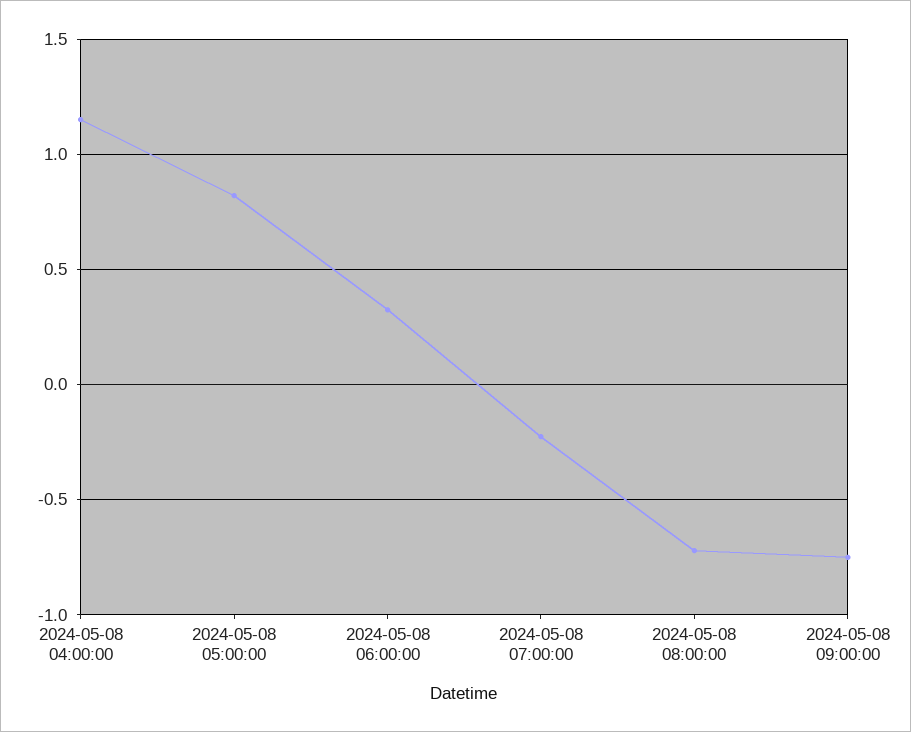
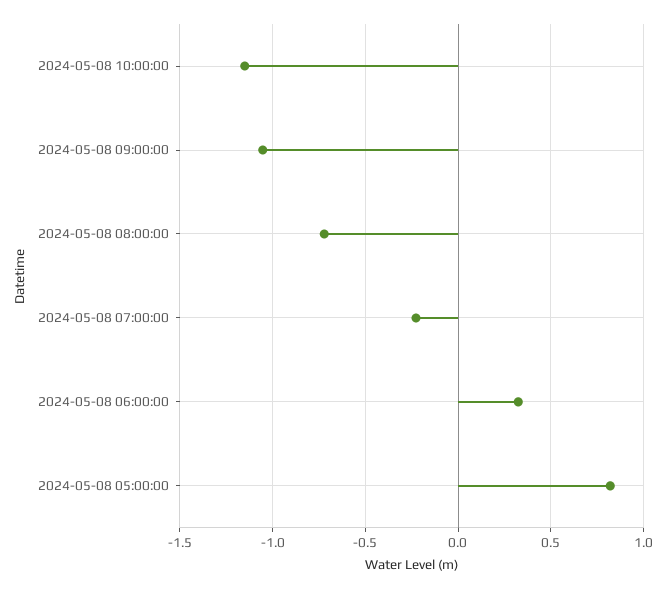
2024-05-08 04:00:00: 1.15 -> none
2024-05-08 09:00:00: -0.75 -> -1.05
2024-05-08 10:00:00: none -> -1.15

